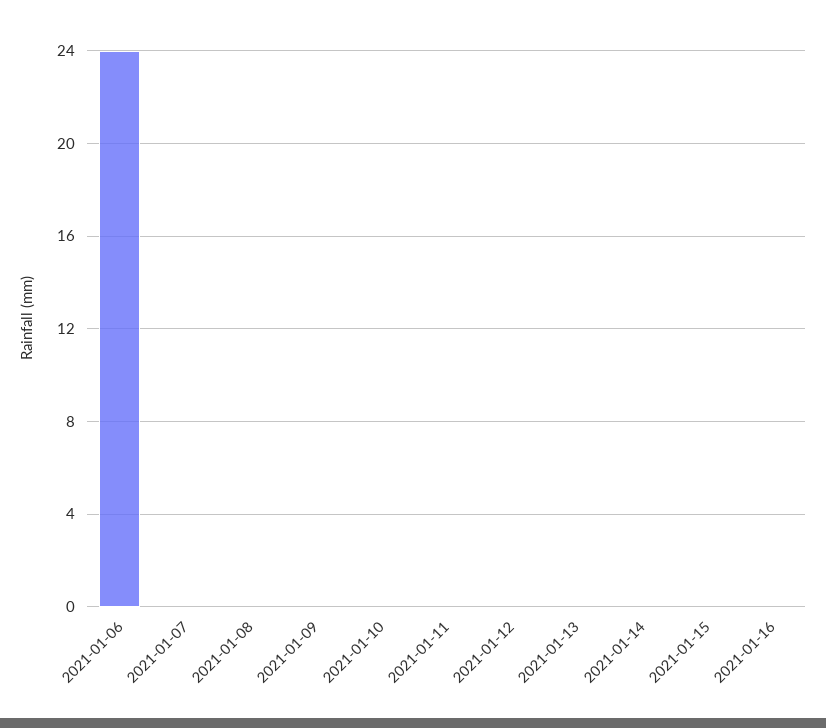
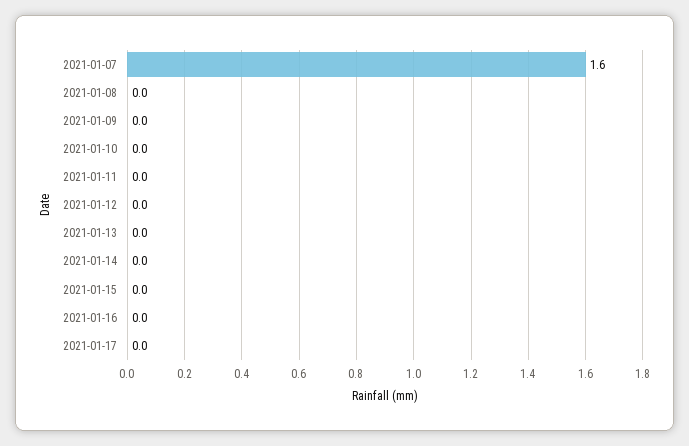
2021-01-06: 24 -> none
2021-01-07: 0 -> 1.6
2021-01-17: none -> 0

